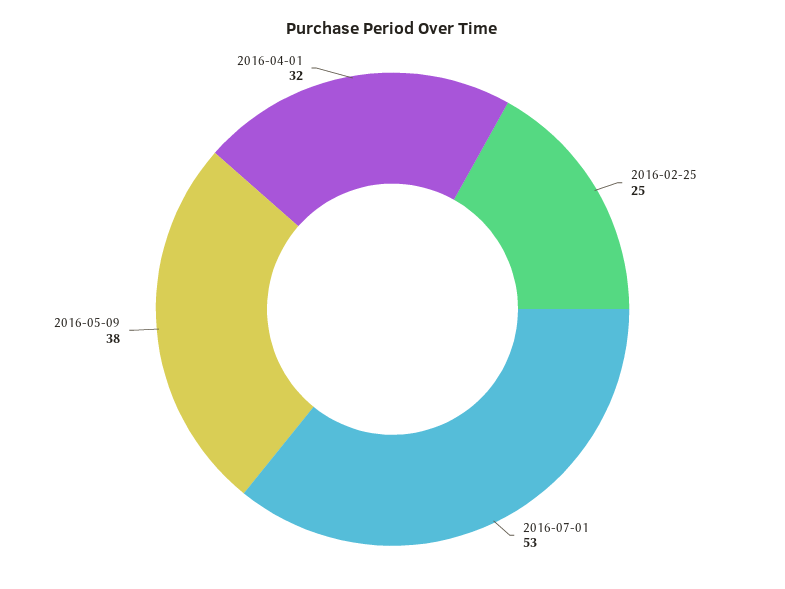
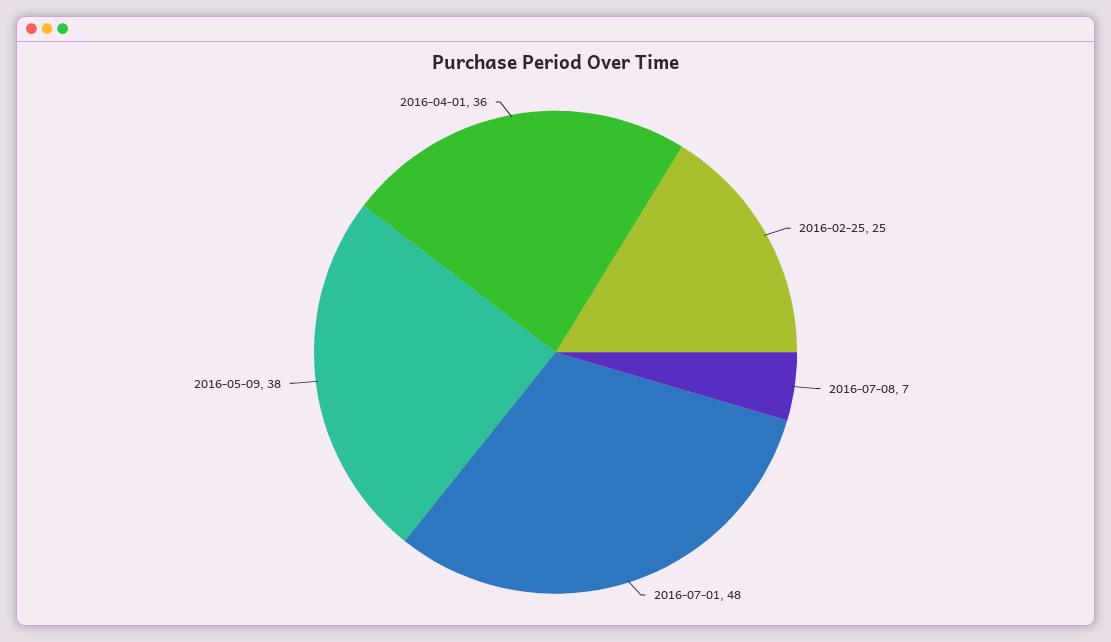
2016-07-01: 53 -> 48
2016-04-01: 32 -> 36
2016-07-08: none -> 7

